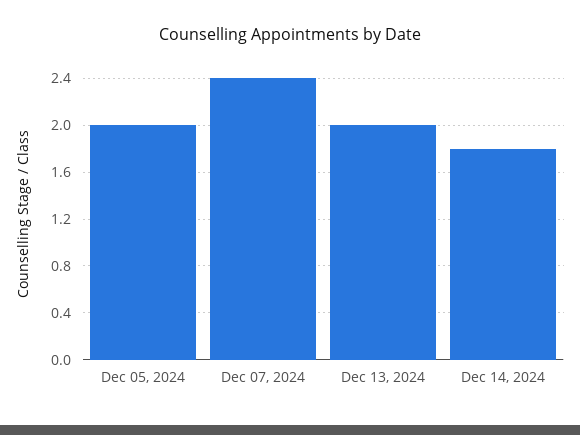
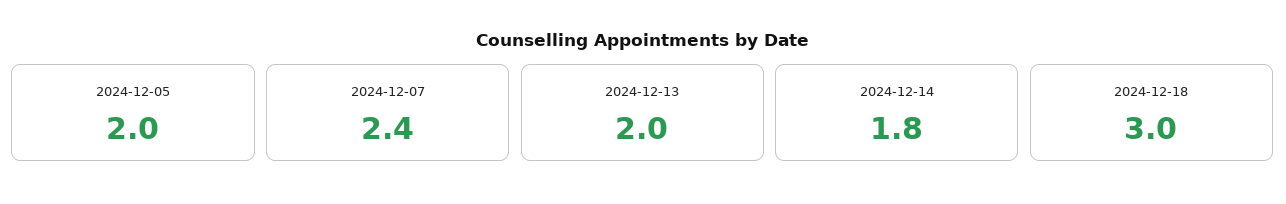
2024-12-18: none -> 3

